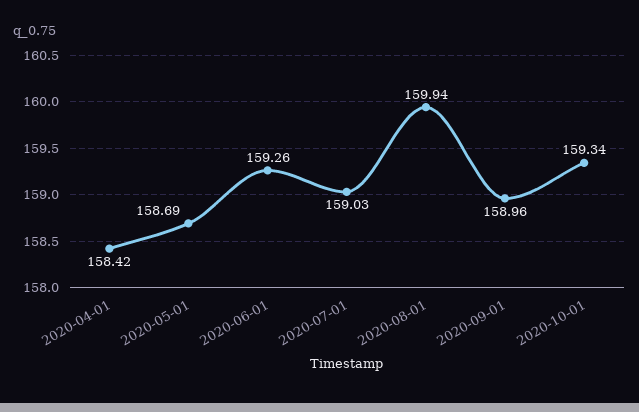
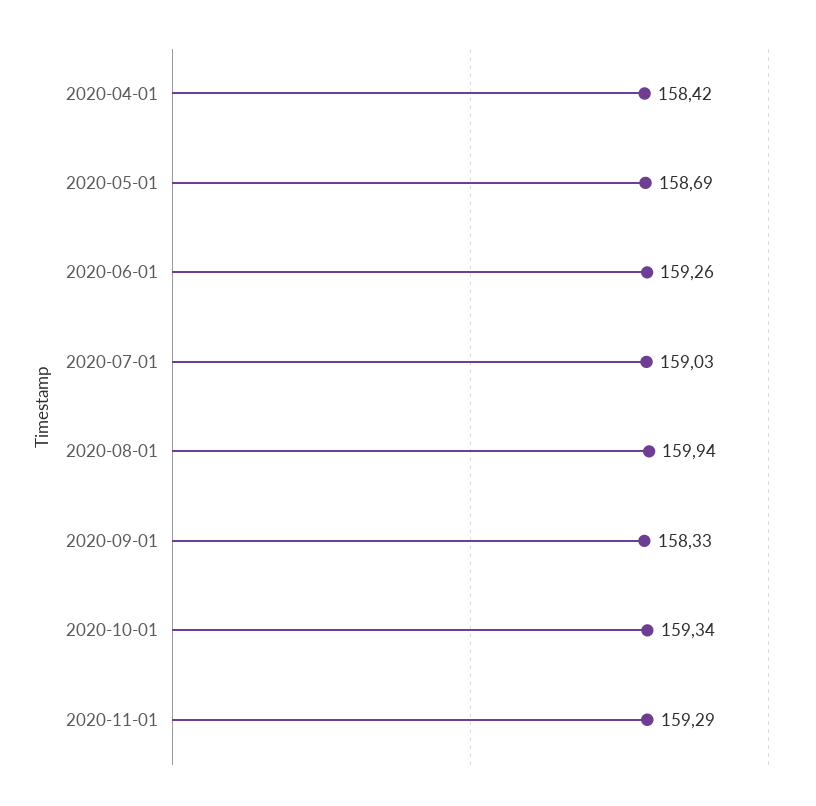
2020-09-01: 158.96 -> 158.33
2020-11-01: none -> 159.29

